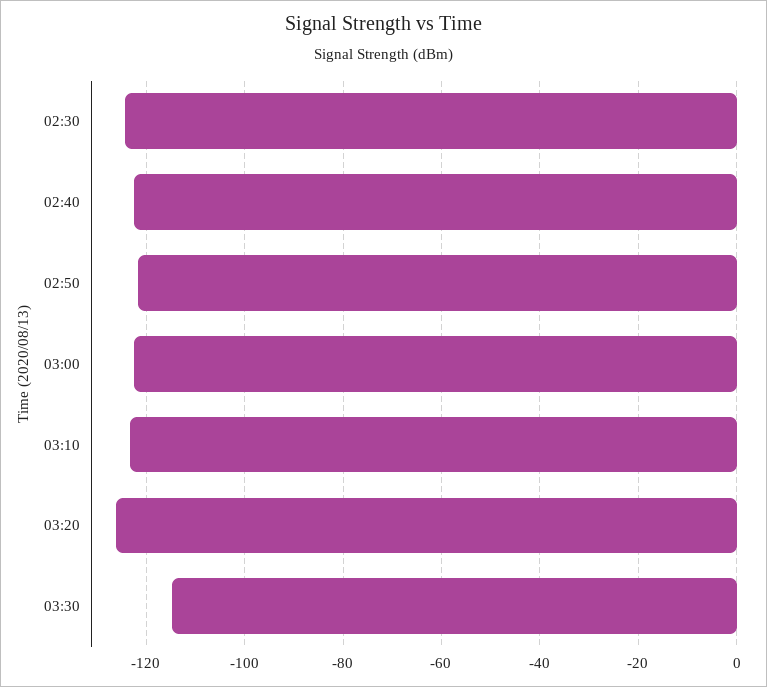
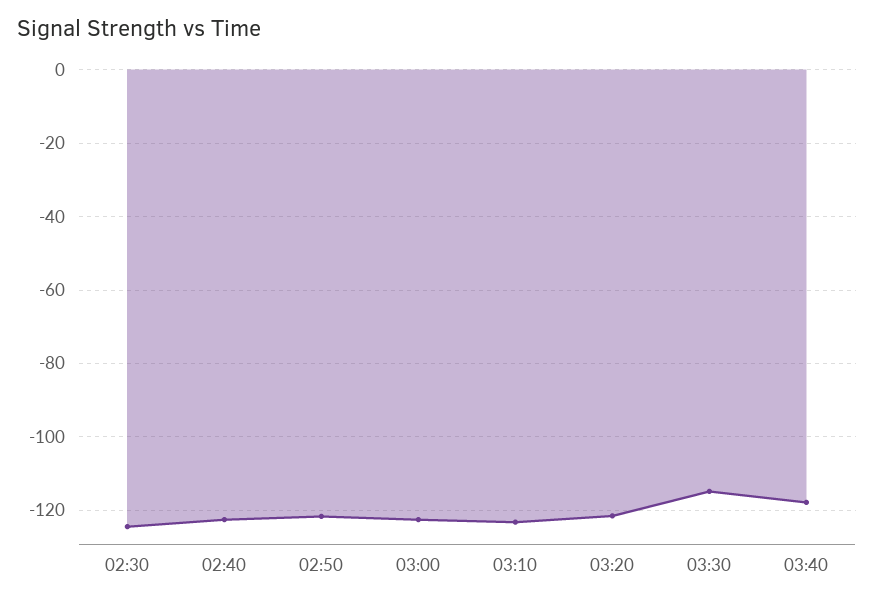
03:20: -126 -> -122
03:40: none -> -118

